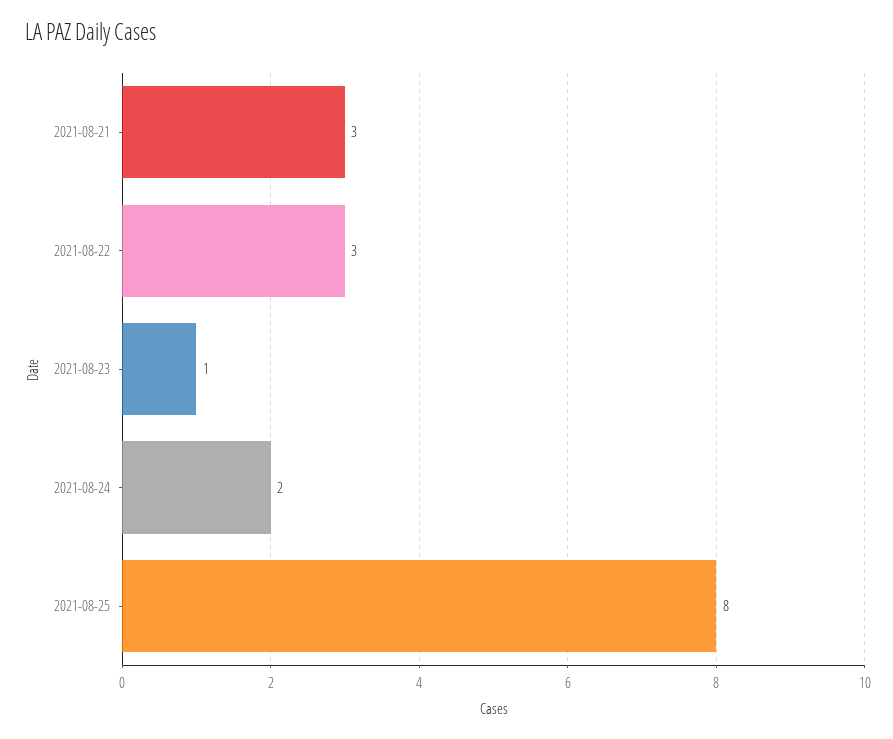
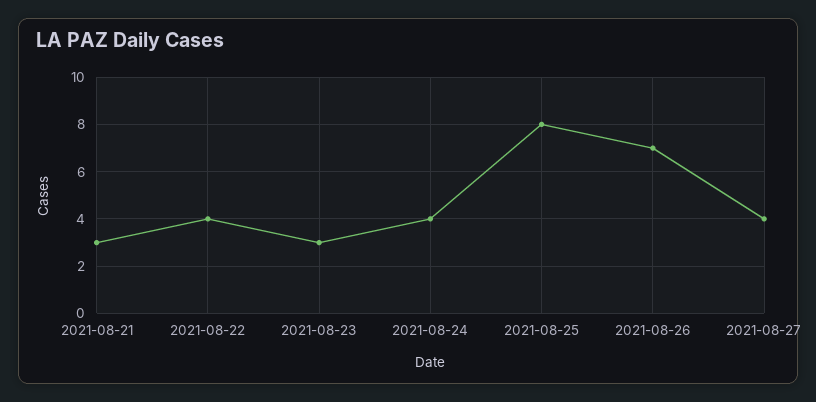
2021-08-22: 3 -> 4
2021-08-23: 1 -> 3
2021-08-24: 2 -> 4
2021-08-26: none -> 7
2021-08-27: none -> 4

